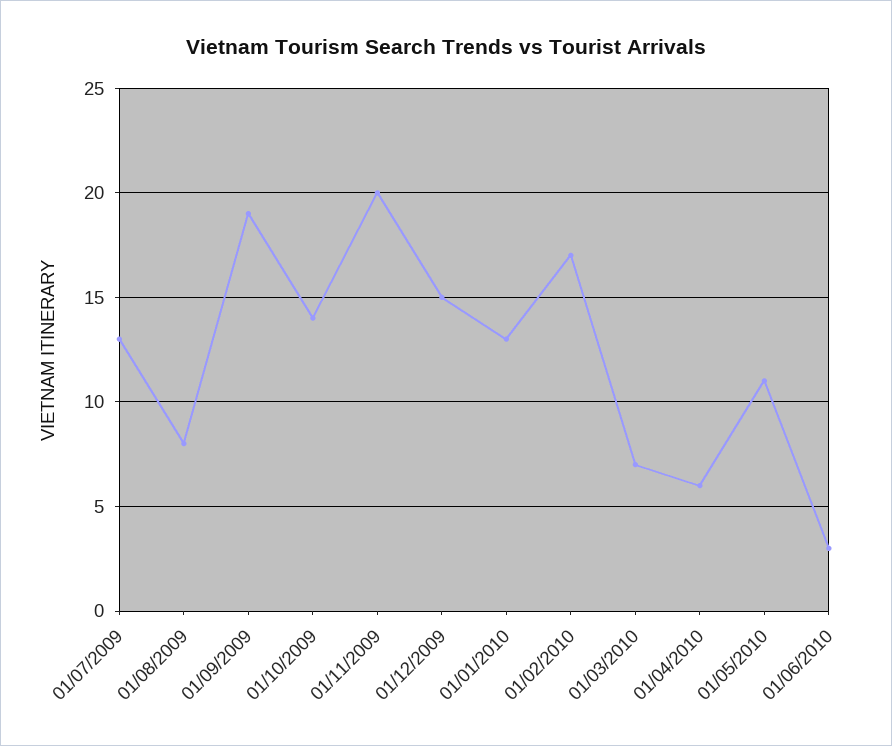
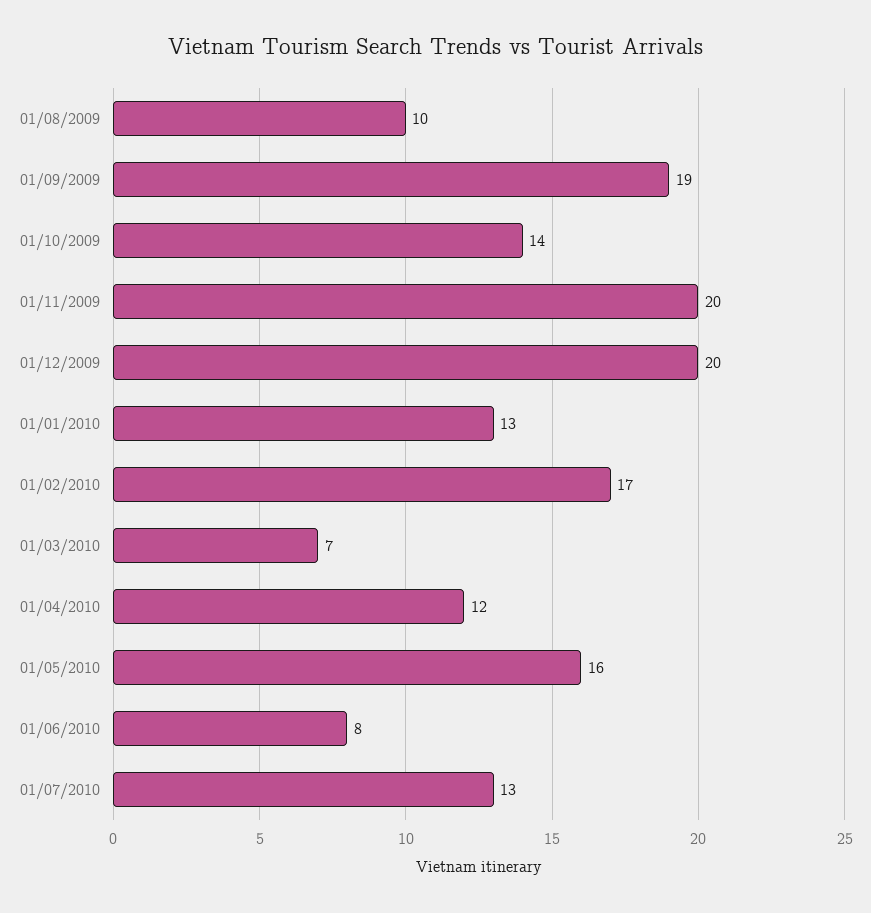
01/07/2009: 13 -> none
01/08/2009: 8 -> 10
01/12/2009: 15 -> 20
01/04/2010: 6 -> 12
01/05/2010: 11 -> 16
01/06/2010: 3 -> 8
01/07/2010: none -> 13

